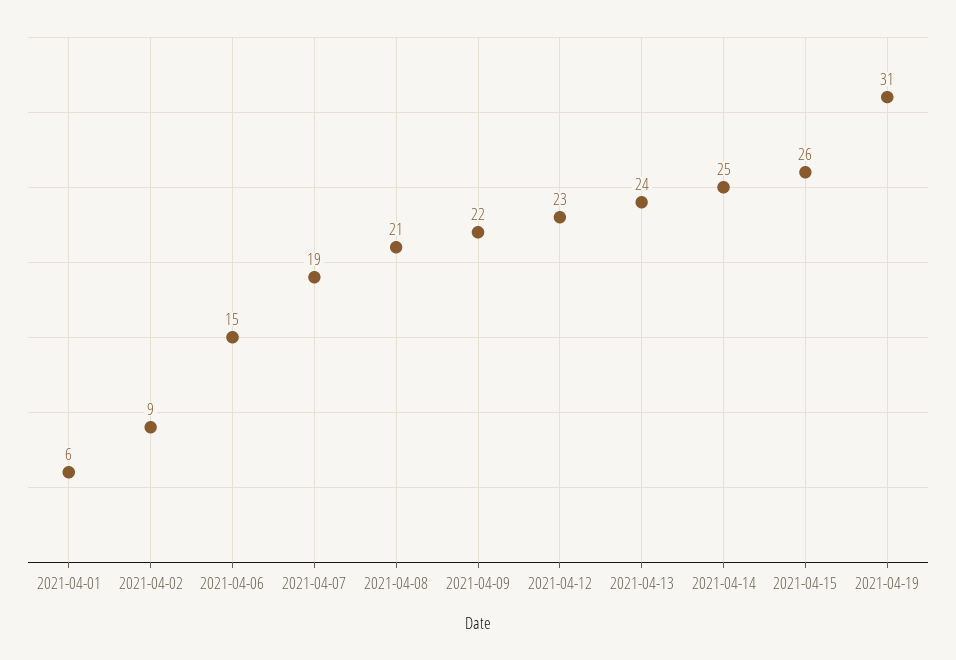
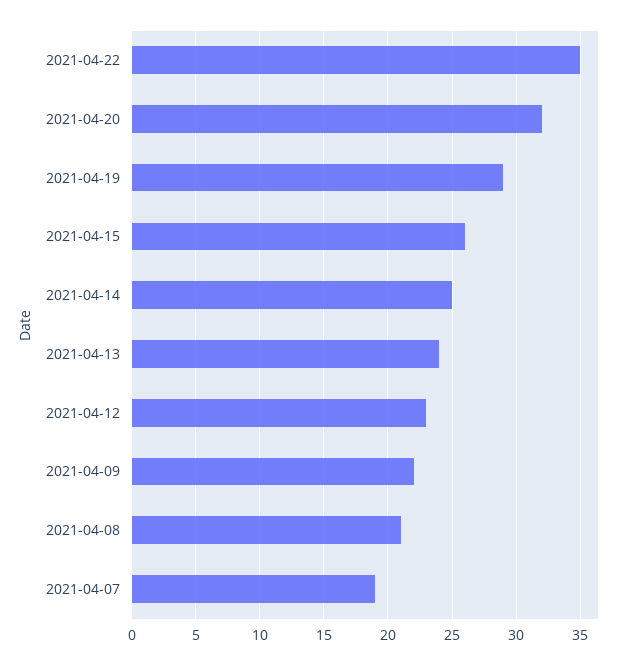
2021-04-01: 6 -> none
2021-04-02: 9 -> none
2021-04-06: 15 -> none
2021-04-19: 31 -> 29
2021-04-22: none -> 35
2021-04-20: none -> 32

